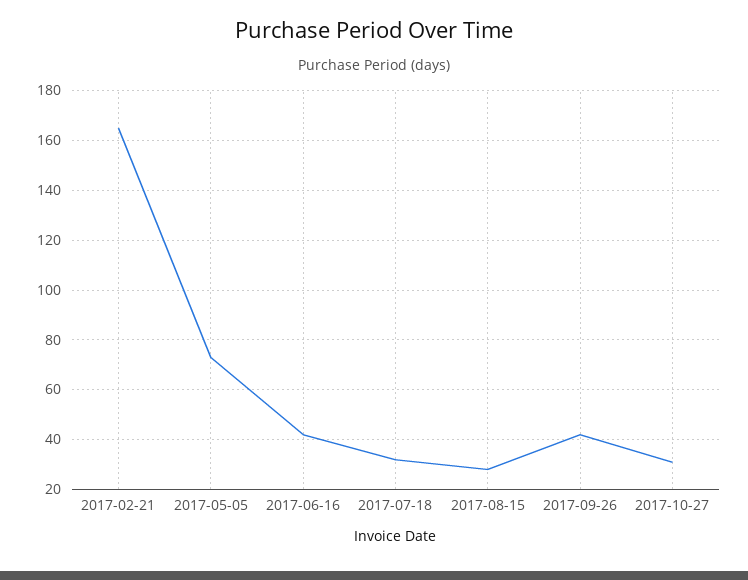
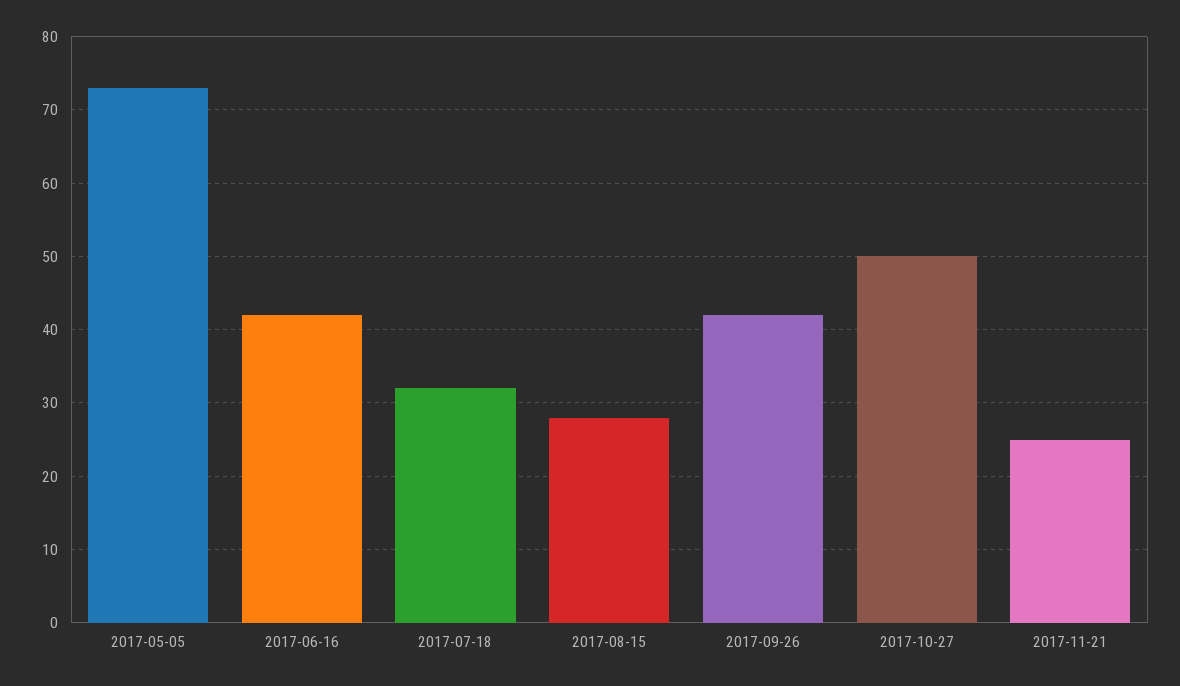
2017-02-21: 165 -> none
2017-10-27: 30 -> 50
2017-11-21: none -> 25

